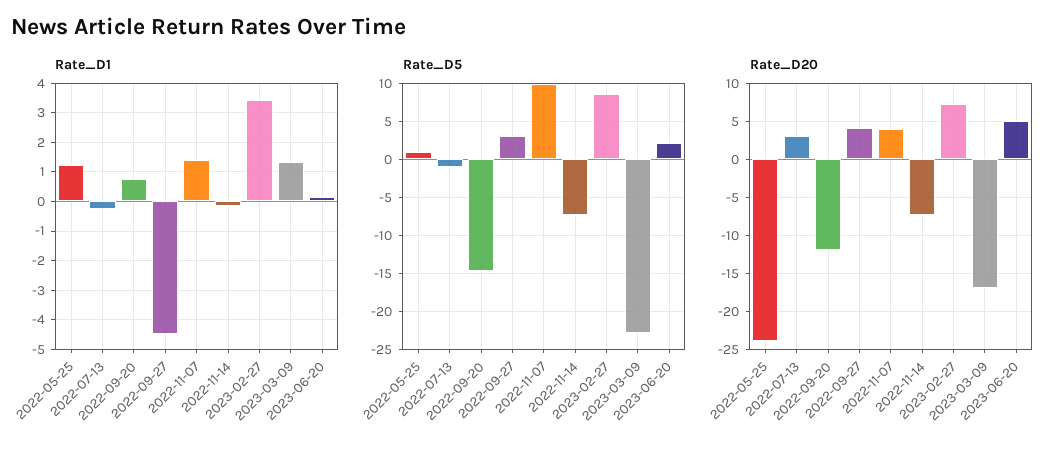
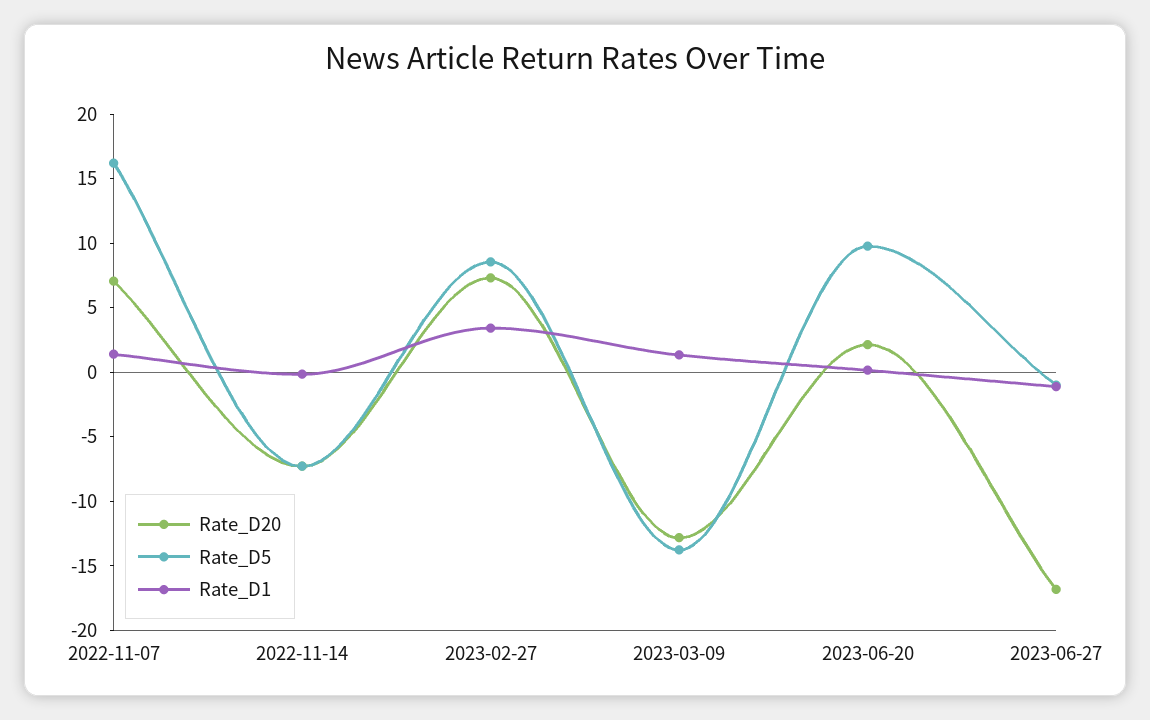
Rate_D1, 2022-05-25: 1.25 -> none
Rate_D1, 2022-07-13: -0.25 -> none
Rate_D1, 2022-09-20: 0.75 -> none
Rate_D1, 2022-09-27: -4.5 -> none
Rate_D5, 2022-05-25: 1 -> none
Rate_D5, 2022-07-13: -1 -> none
Rate_D5, 2022-09-20: -15 -> none
Rate_D5, 2022-09-27: 3 -> none
Rate_D5, 2022-11-07: 10 -> 16
Rate_D5, 2023-03-09: -23 -> -14
Rate_D5, 2023-06-20: 2 -> 10
Rate_D20, 2022-05-25: -24 -> none
Rate_D20, 2022-07-13: 3 -> none
Rate_D20, 2022-09-20: -12 -> none
Rate_D20, 2022-09-27: 4 -> none
Rate_D20, 2022-11-07: 4 -> 7
Rate_D20, 2023-03-09: -17 -> -13
Rate_D20, 2023-06-20: 5 -> 2
Rate_D20, 2023-06-27: none -> -17
Rate_D5, 2023-06-27: none -> -1
Rate_D1, 2023-06-27: none -> -1

